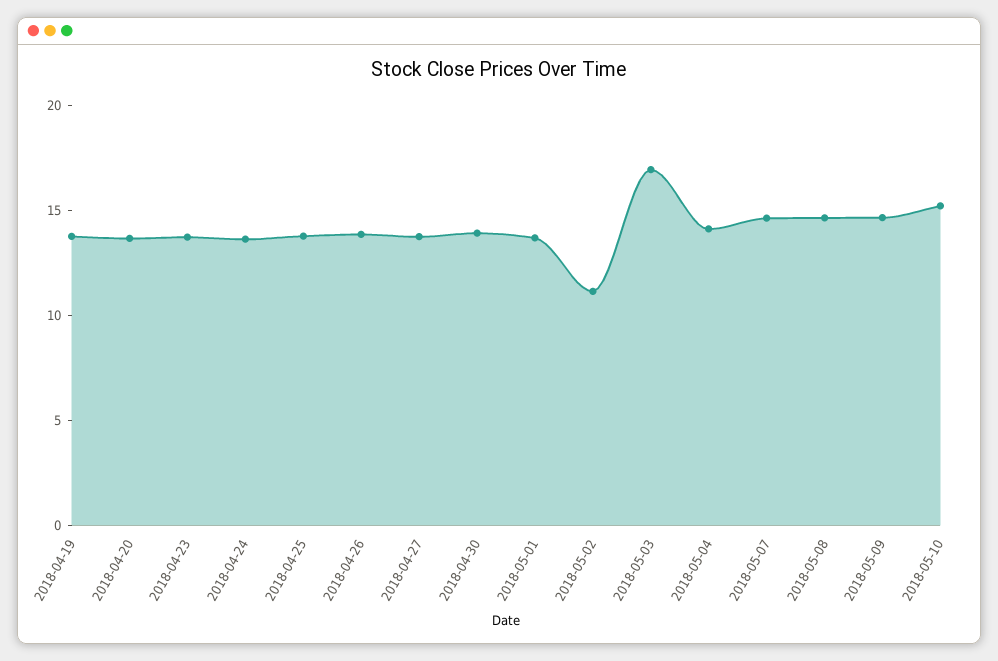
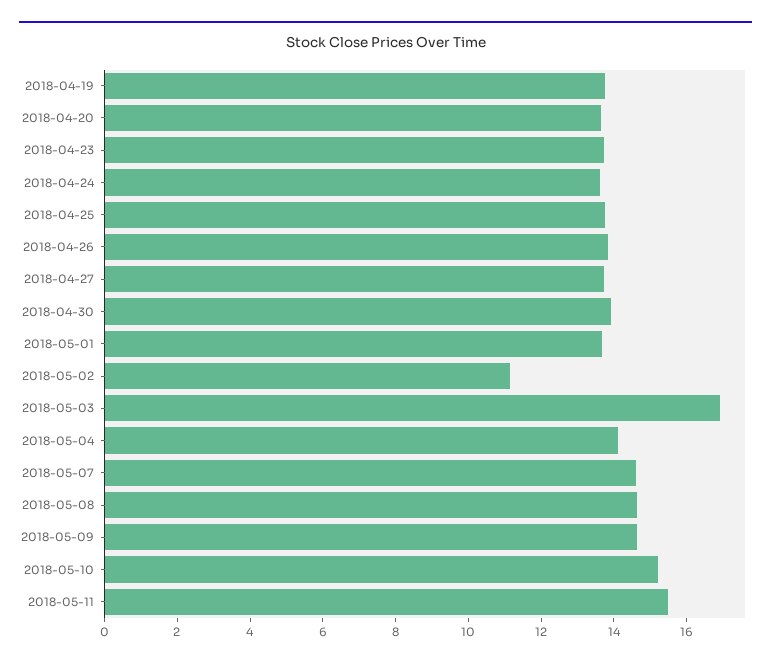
2018-05-11: none -> 15.5

